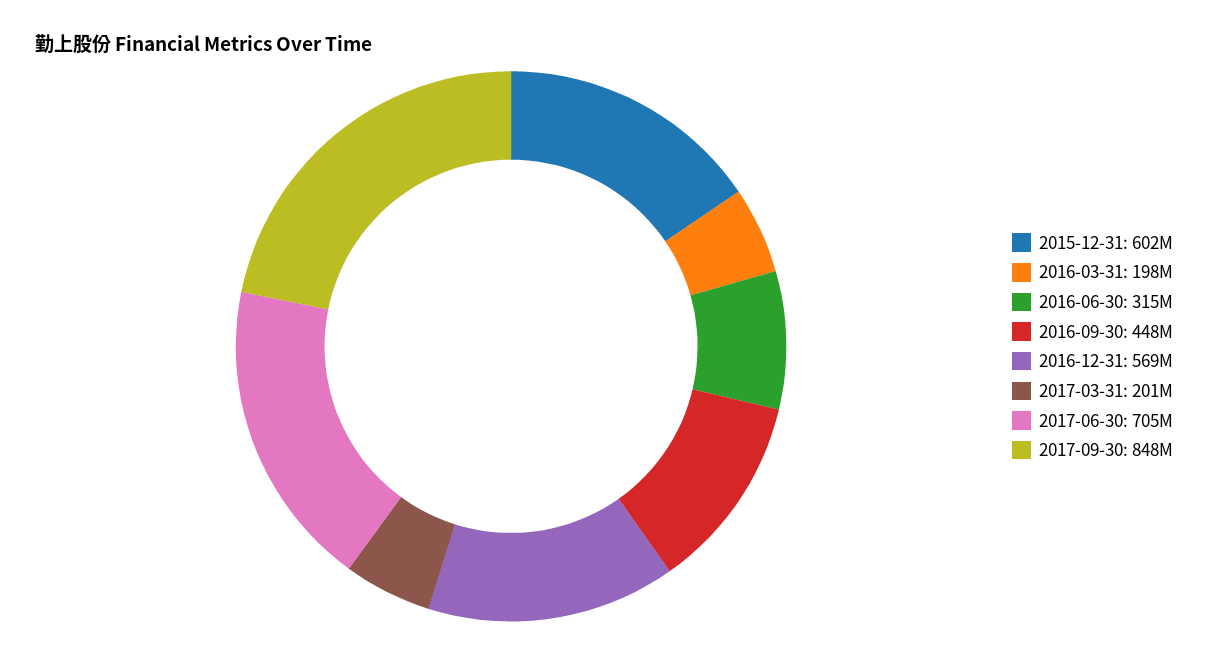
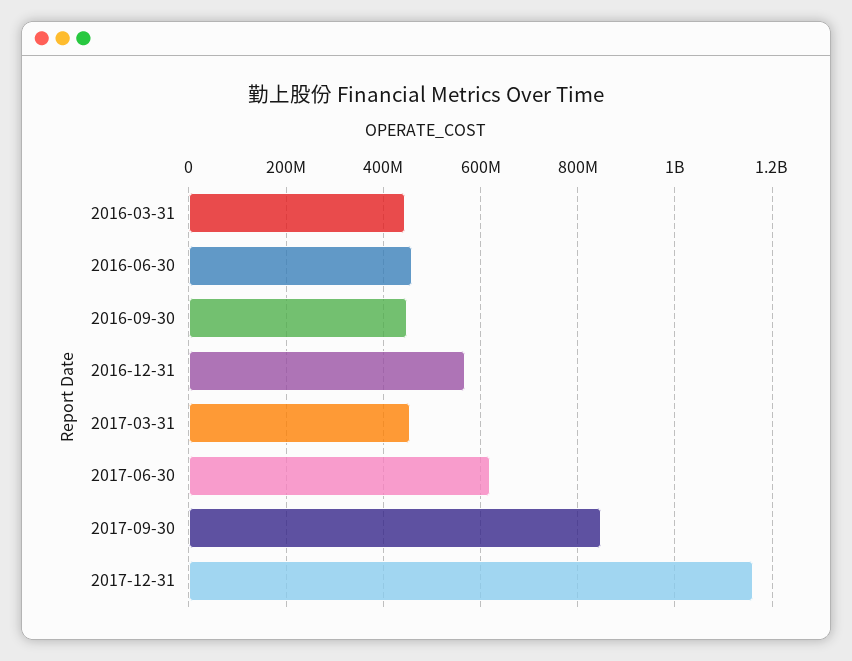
2015-12-31: 602000000 -> none
2016-03-31: 198000000 -> 440000000
2016-06-30: 315000000 -> 460000000
2017-03-31: 201000000 -> 460000000
2017-06-30: 705000000 -> 620000000
2017-12-31: none -> 1160000000

